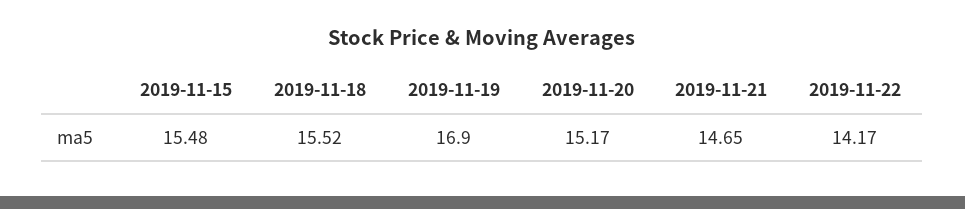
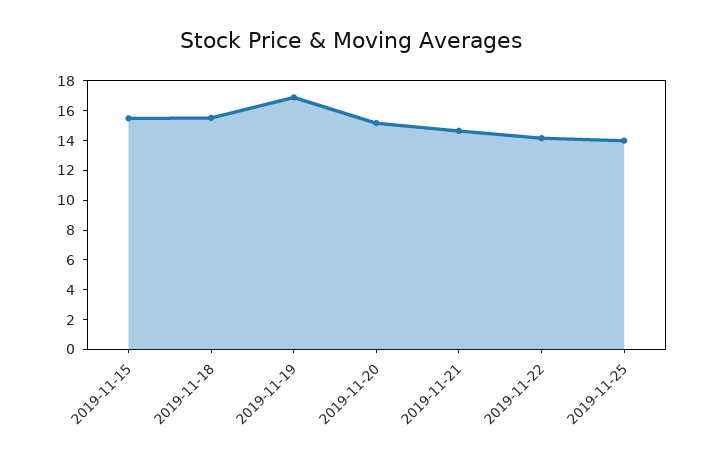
2019-11-25: none -> 14

